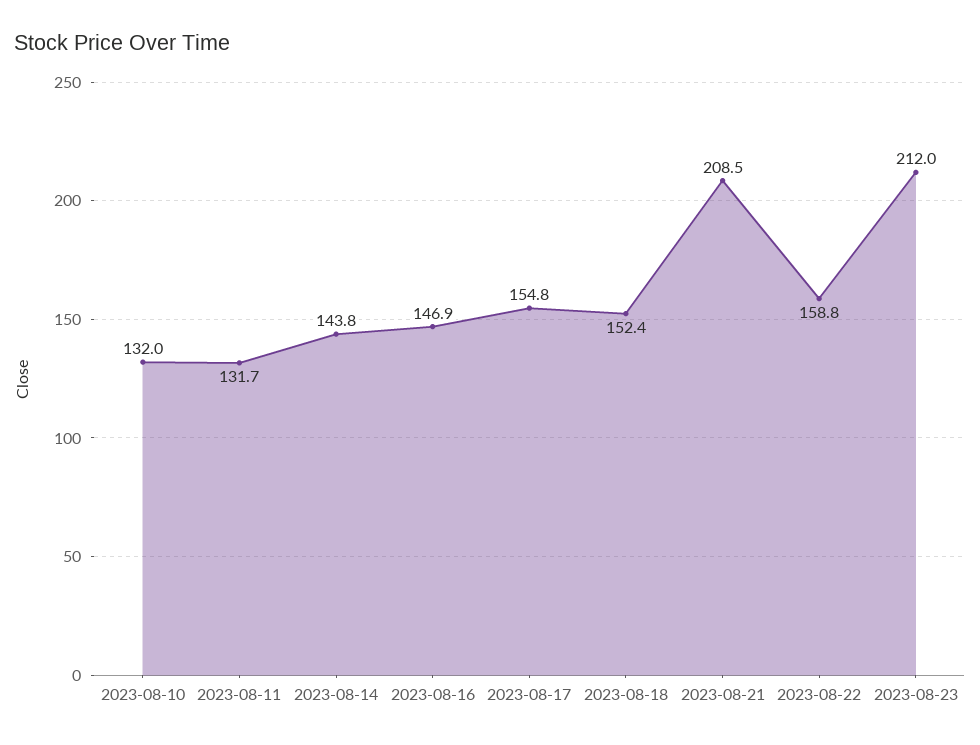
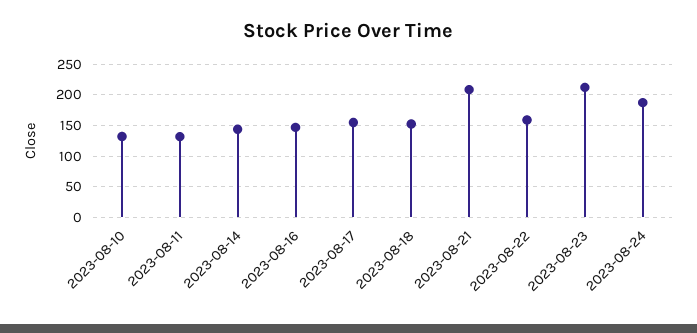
2023-08-24: none -> 190

